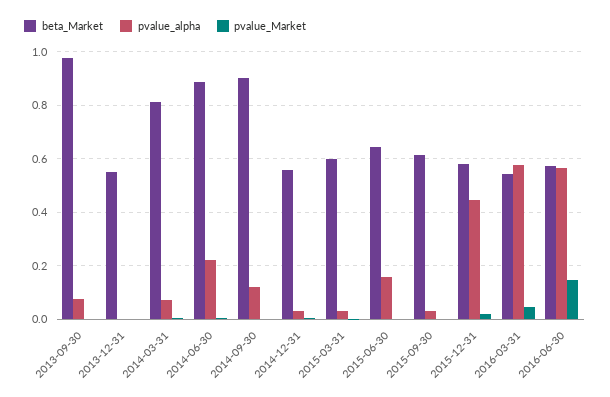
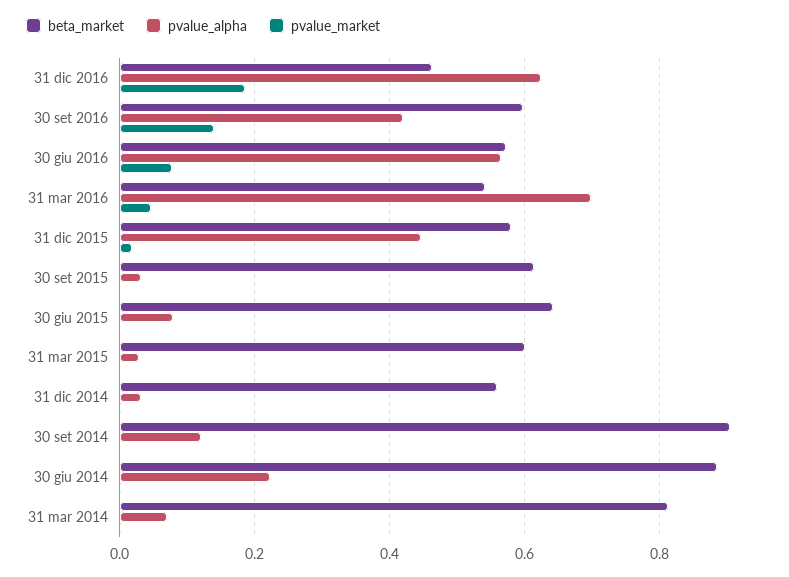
beta_Market, 2013-09-30: 0.975 -> none
pvalue_alpha, 2013-09-30: 0.075 -> none
pvalue_Market, 2013-09-30: 0 -> none
beta_Market, 2013-12-31: 0.55 -> none
pvalue_alpha, 2013-12-31: 0 -> none
pvalue_Market, 2013-12-31: 0 -> none
pvalue_alpha, 2015-06-30: 0.15 -> 0.08
pvalue_alpha, 2016-03-31: 0.575 -> 0.7
pvalue_Market, 2016-06-30: 0.15 -> 0.08
beta_Market, 31 dic 2016: none -> 0.46
pvalue_alpha, 31 dic 2016: none -> 0.62
pvalue_Market, 31 dic 2016: none -> 0.18
beta_Market, 30 set 2016: none -> 0.6
pvalue_alpha, 30 set 2016: none -> 0.42
pvalue_Market, 30 set 2016: none -> 0.14

